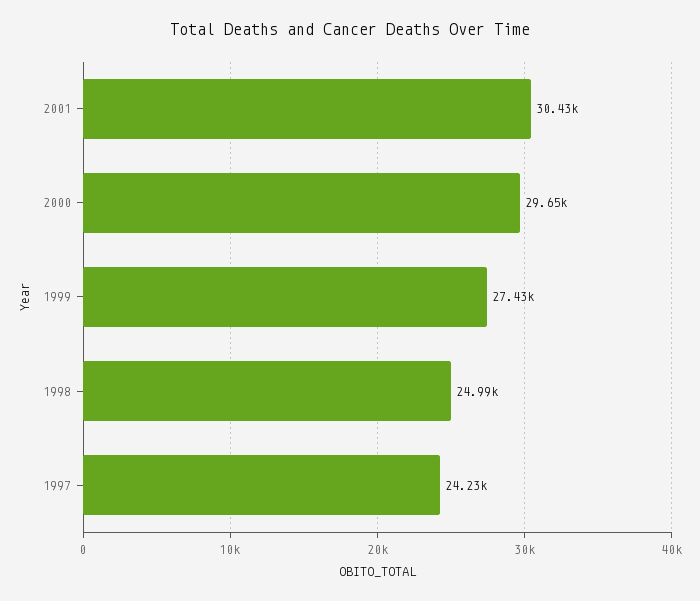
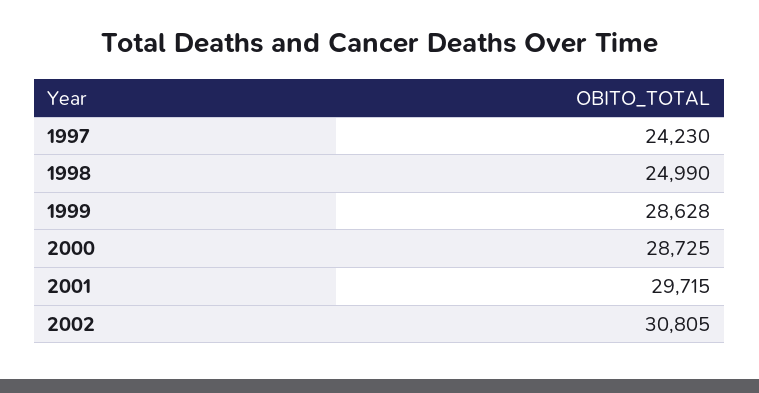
2001: 30430 -> 29715
2000: 29650 -> 28725
1999: 27430 -> 28628
2002: none -> 30805

